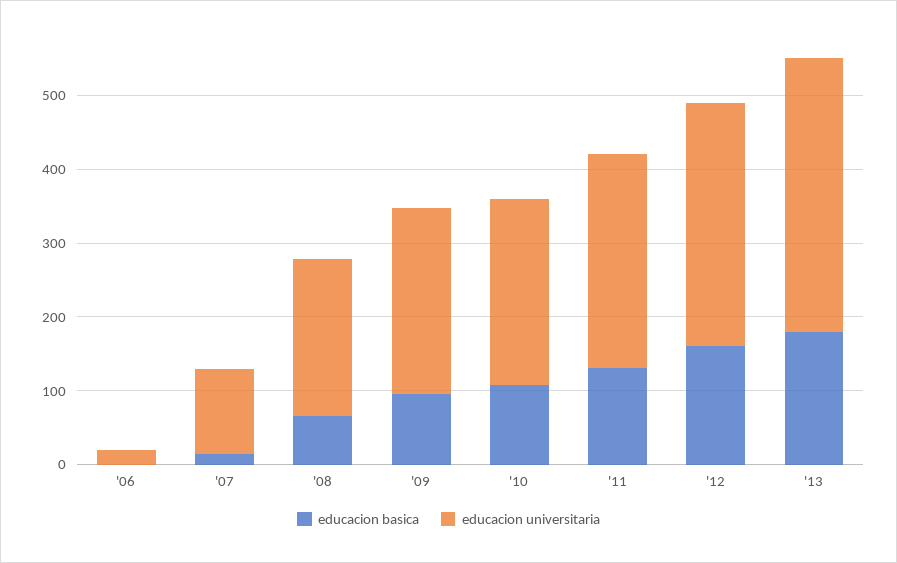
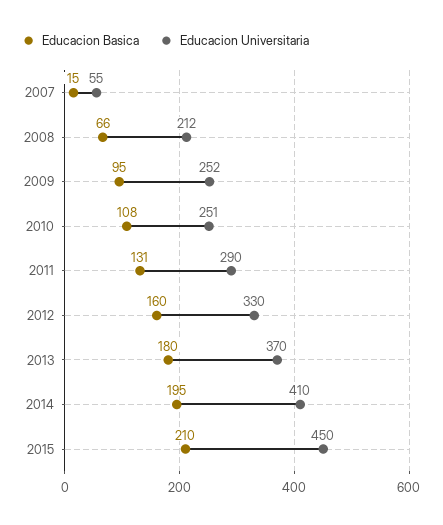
educacion basica, '06: 0 -> none
educacion universitaria, '06: 20 -> none
educacion universitaria, '07: 120 -> 55
educacion basica, 2014: none -> 195
educacion universitaria, 2014: none -> 410
educacion basica, 2015: none -> 210
educacion universitaria, 2015: none -> 450

